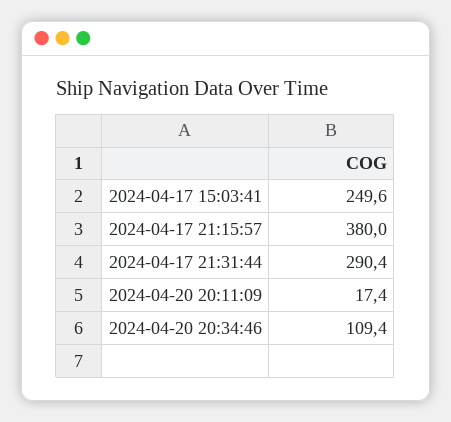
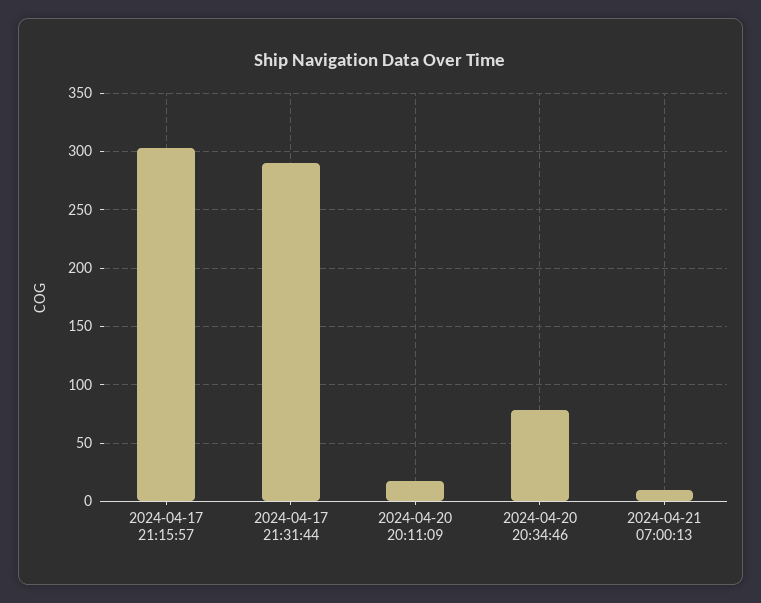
2024-04-17 15:03:41: 249.6 -> none
2024-04-17 21:15:57: 380 -> 300
2024-04-20 20:34:46: 109.4 -> 80
2024-04-21 07:00:13: none -> 10

